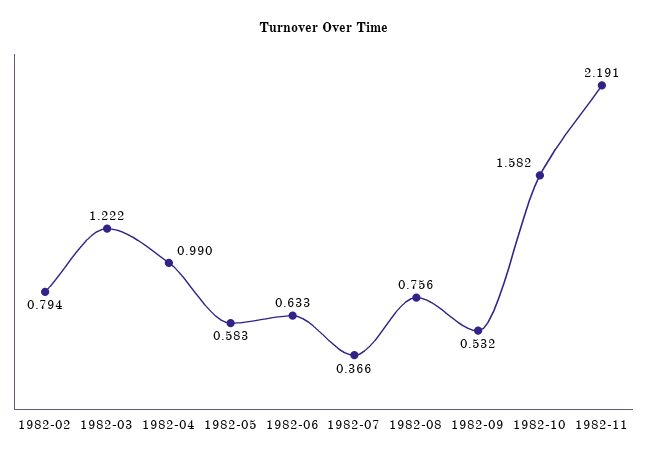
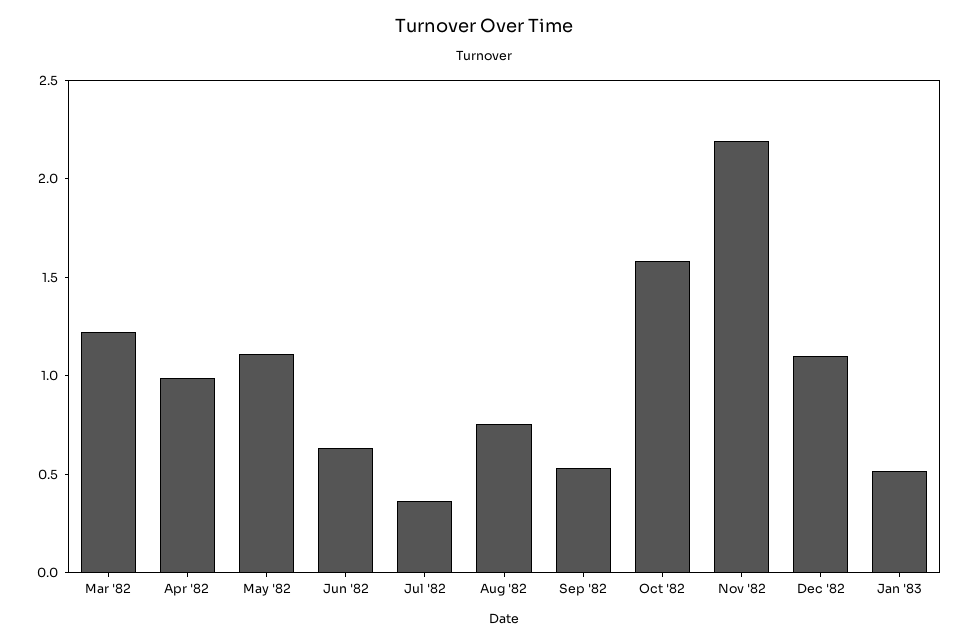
1982-02: 0.794 -> none
1982-05: 0.583 -> 1.1
Dec '82: none -> 1.1
Jan '83: none -> 0.5

